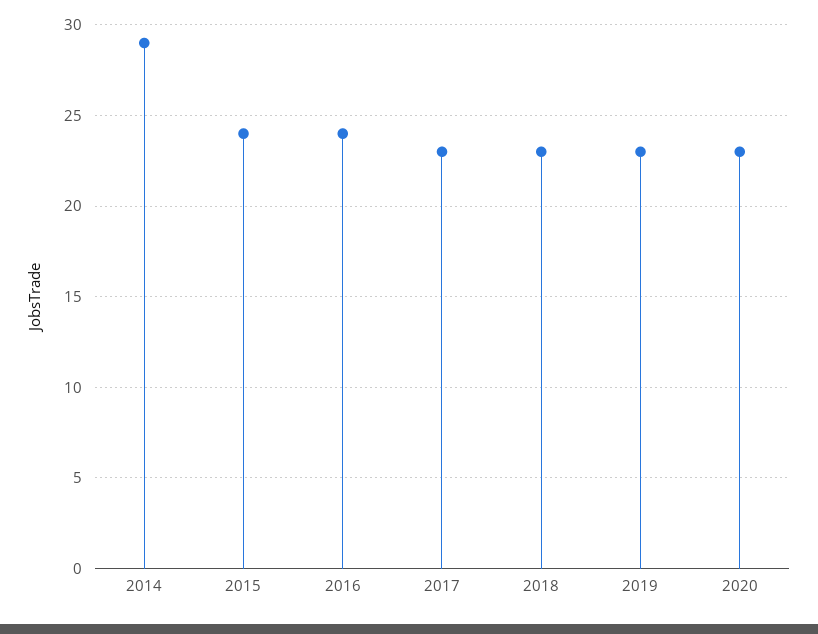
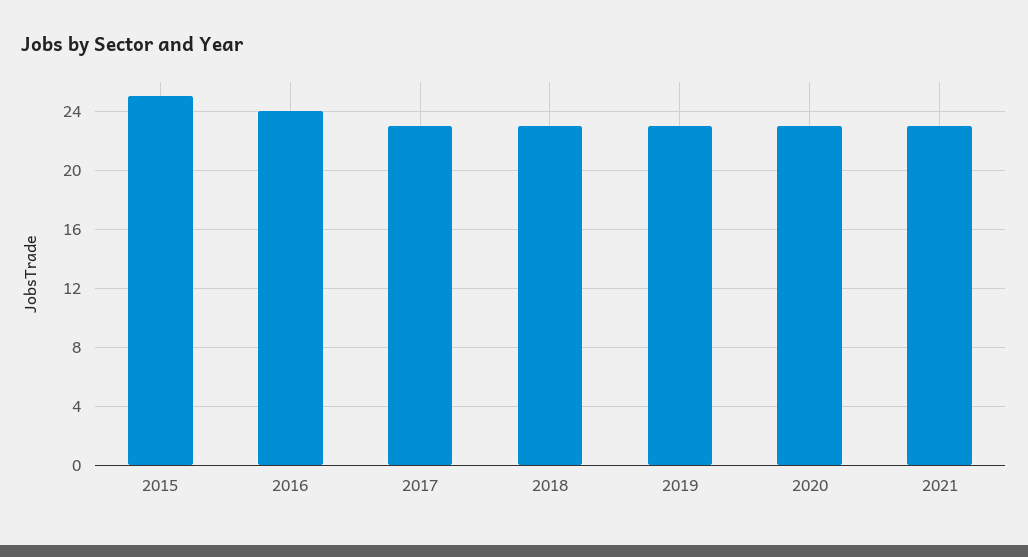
2014: 29 -> none
2015: 24 -> 25
2021: none -> 23

